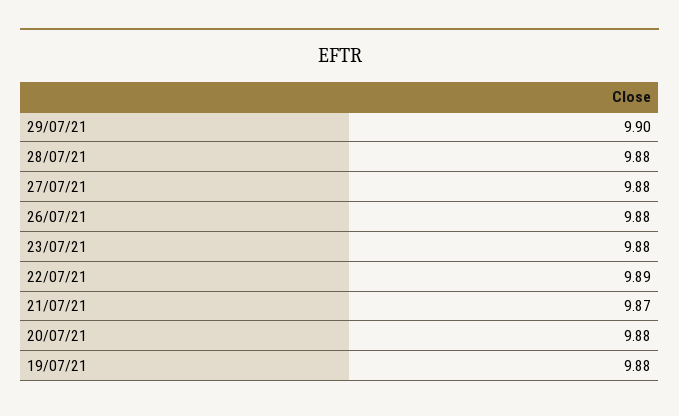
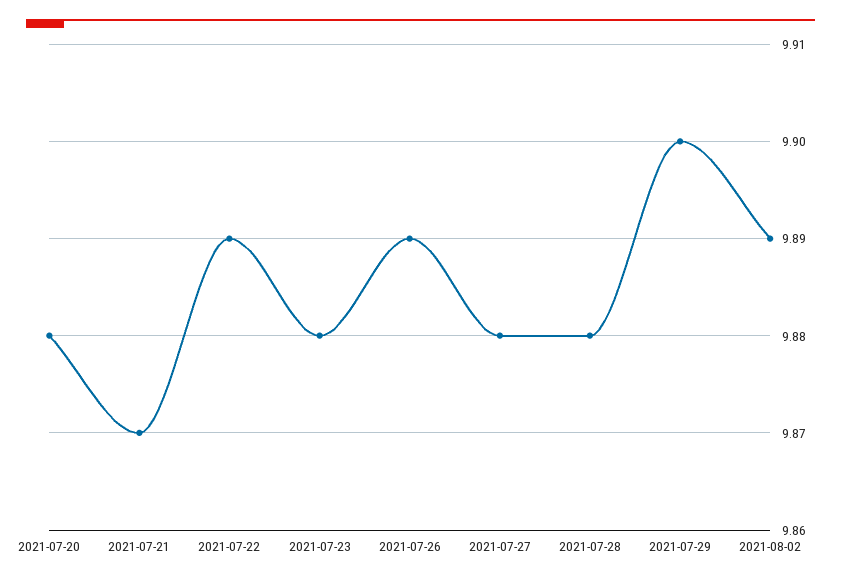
26/07/21: 9.88 -> 9.89
19/07/21: 9.88 -> none
2021-08-02: none -> 9.89

